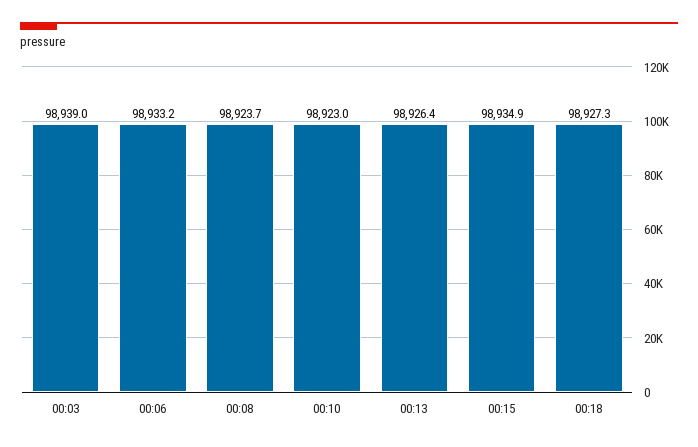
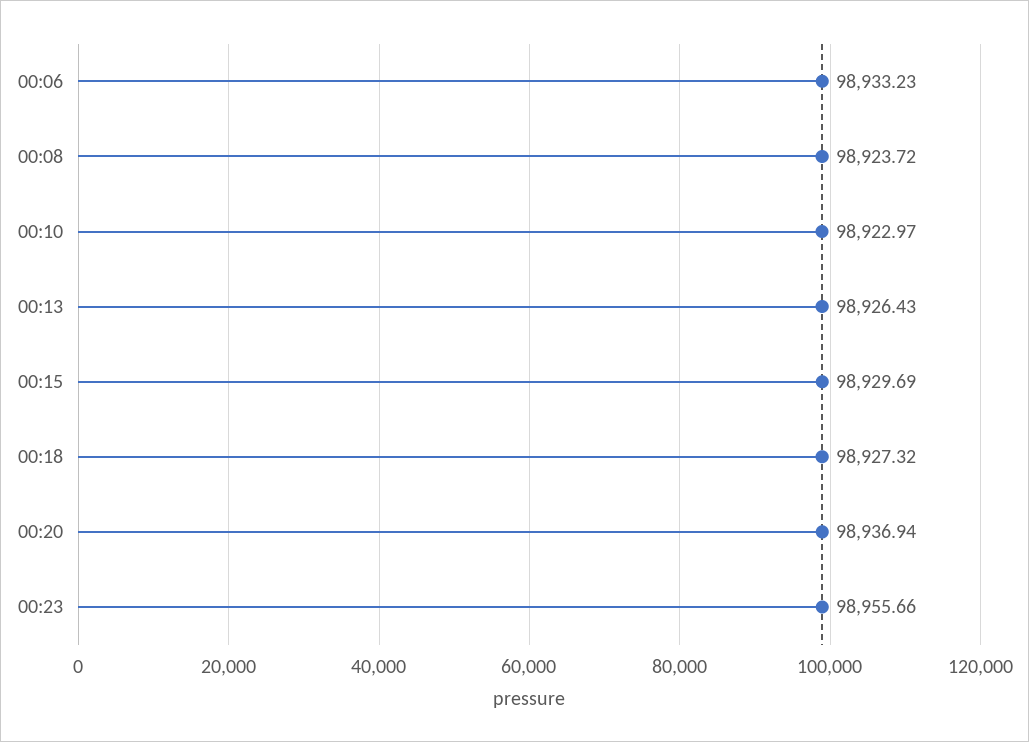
00:03: 98939 -> none
00:15: 98934.9 -> 98929.69
00:20: none -> 98936.94
00:23: none -> 98955.66

